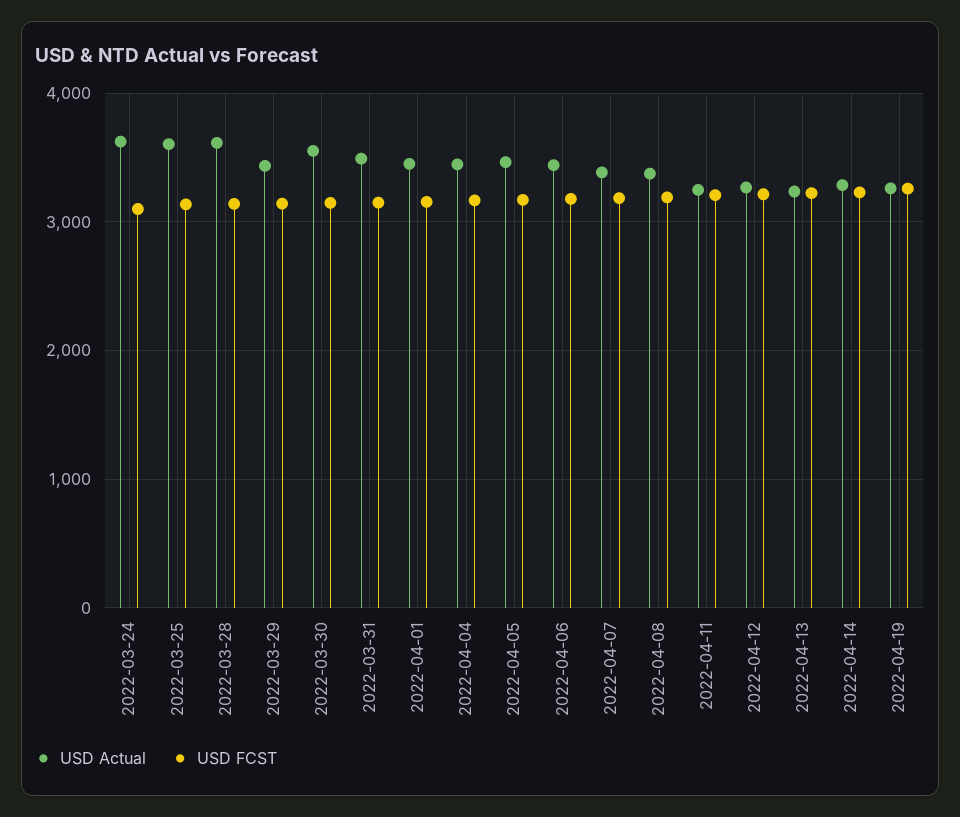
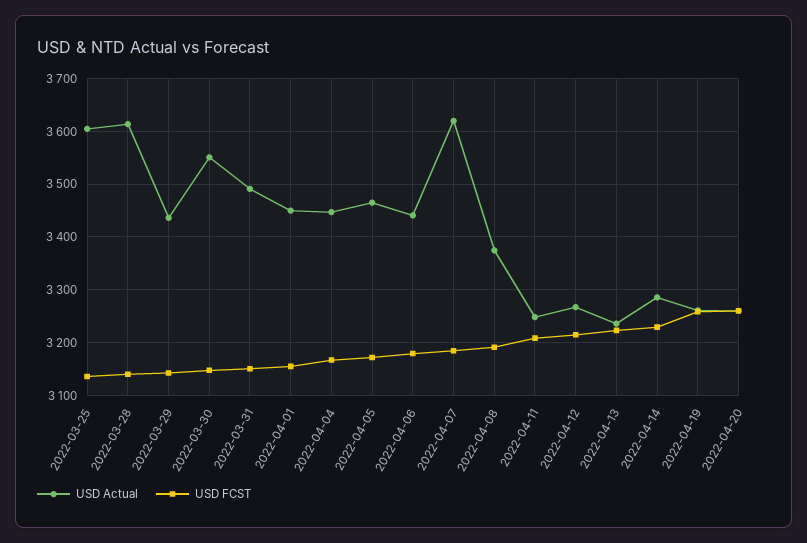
USD Actual, 2022-03-24: 3600 -> none
USD FCST, 2022-03-24: 3100 -> none
USD Actual, 2022-04-07: 3400 -> 3620
USD Actual, 2022-04-20: none -> 3260
USD FCST, 2022-04-20: none -> 3260

